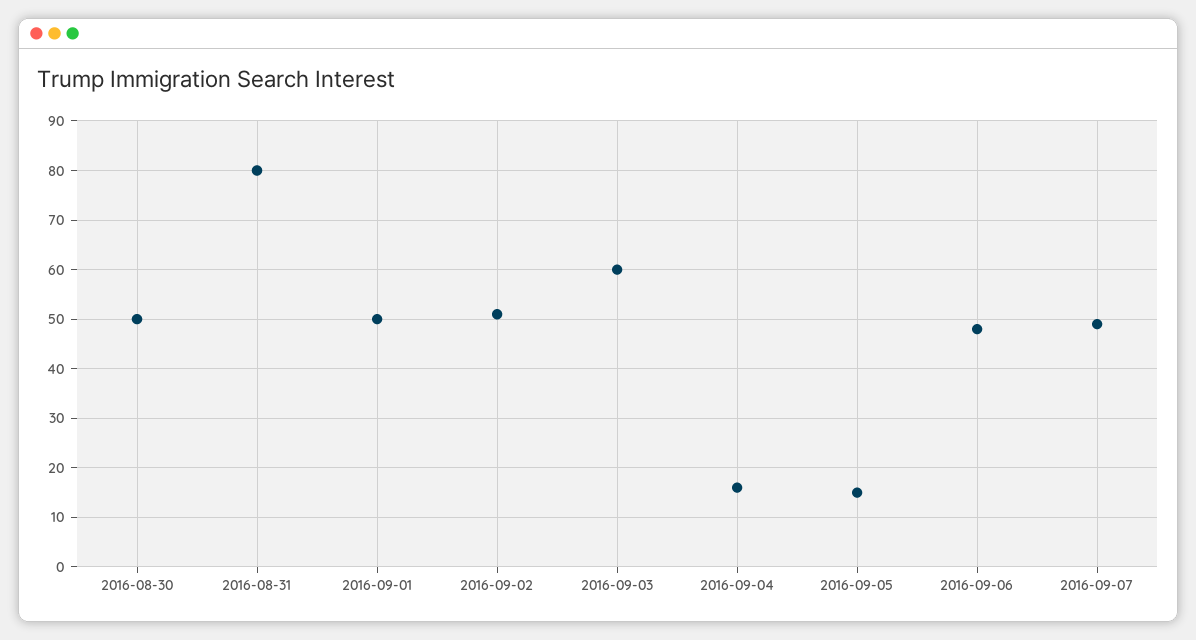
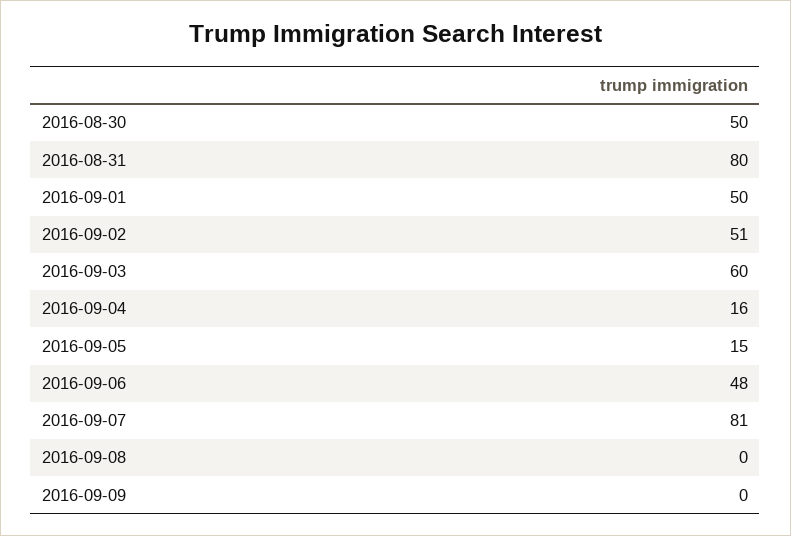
2016-09-07: 50 -> 81
2016-09-08: none -> 0
2016-09-09: none -> 0

